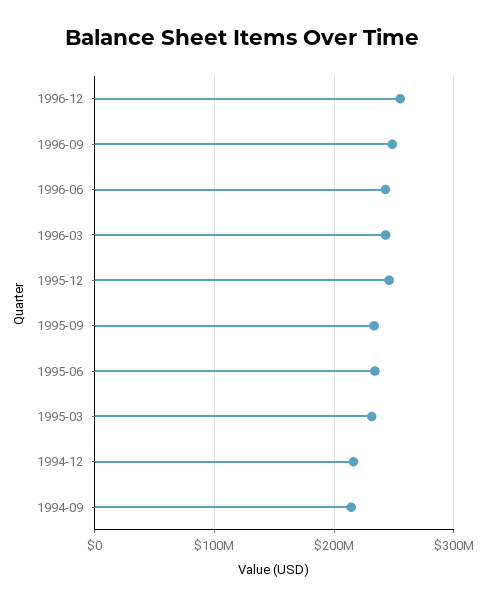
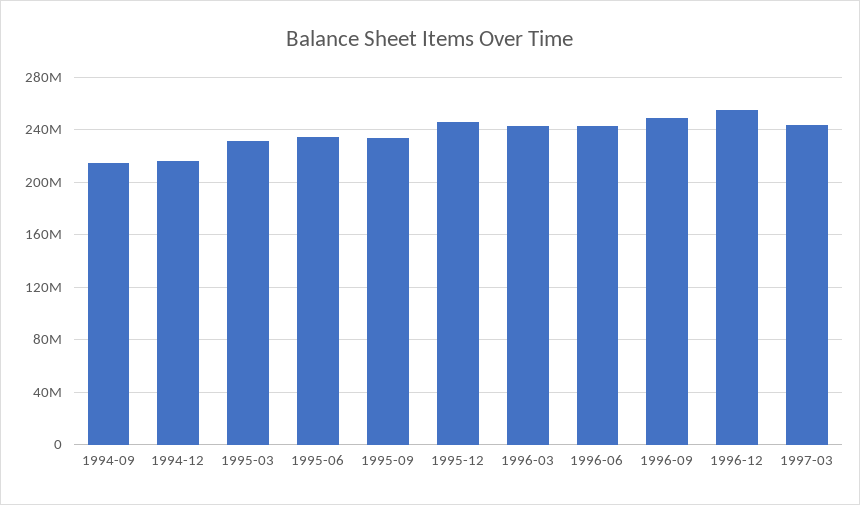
1997-03: none -> 245000000

